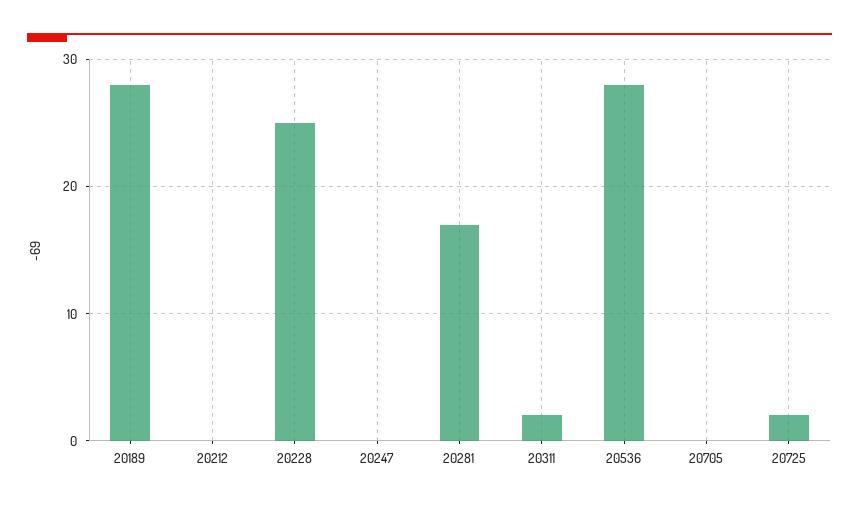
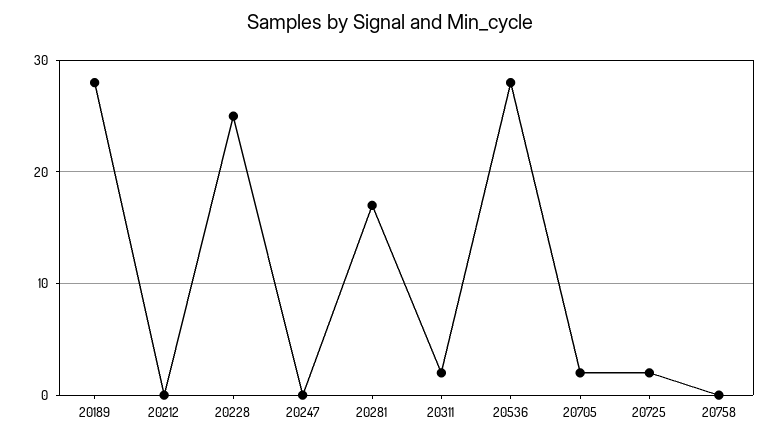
20705: 0 -> 2
20758: none -> 0

